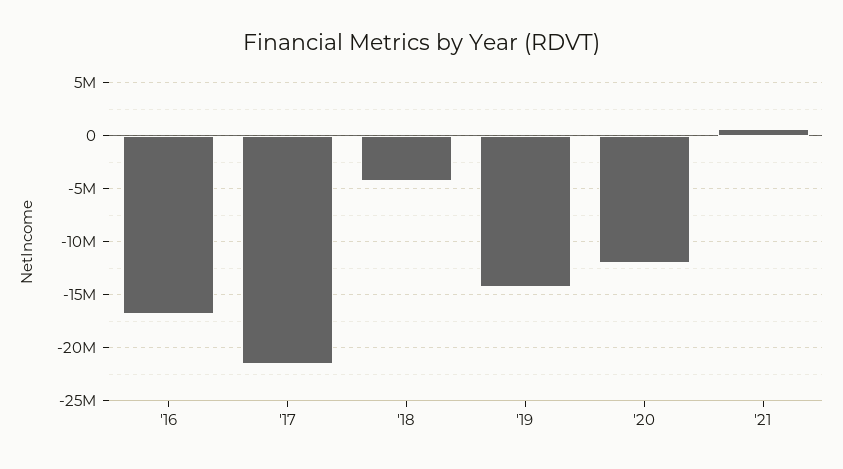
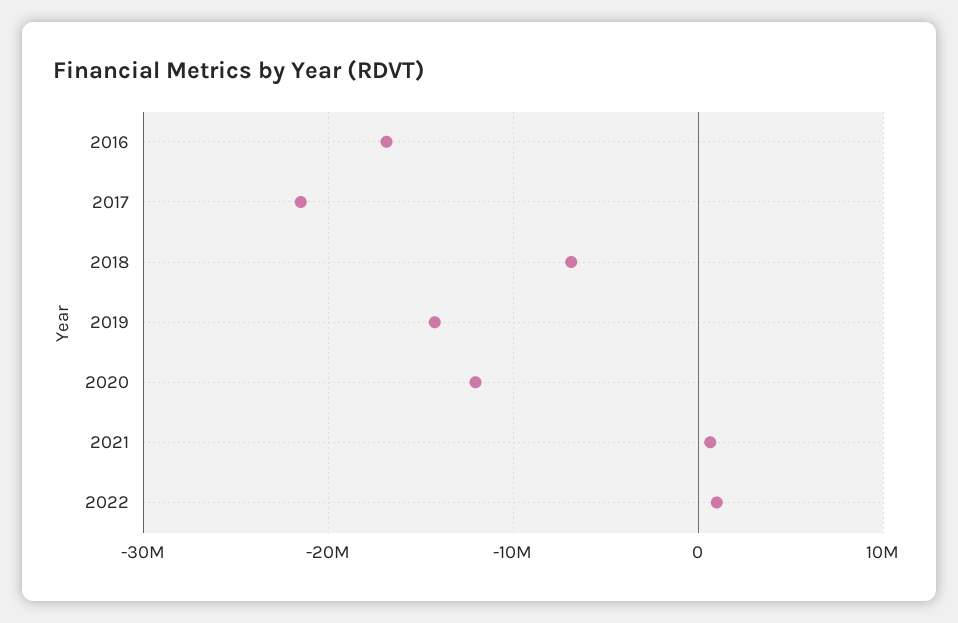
'18: -4000000 -> -7000000
2022: none -> 1000000

